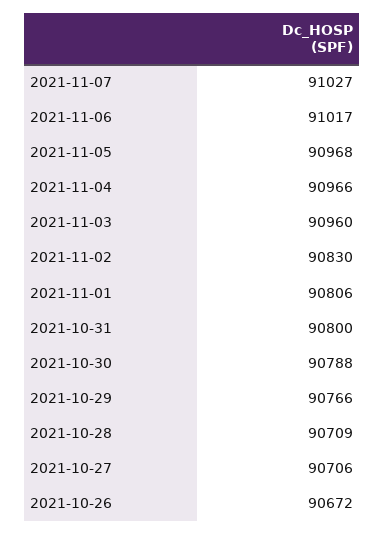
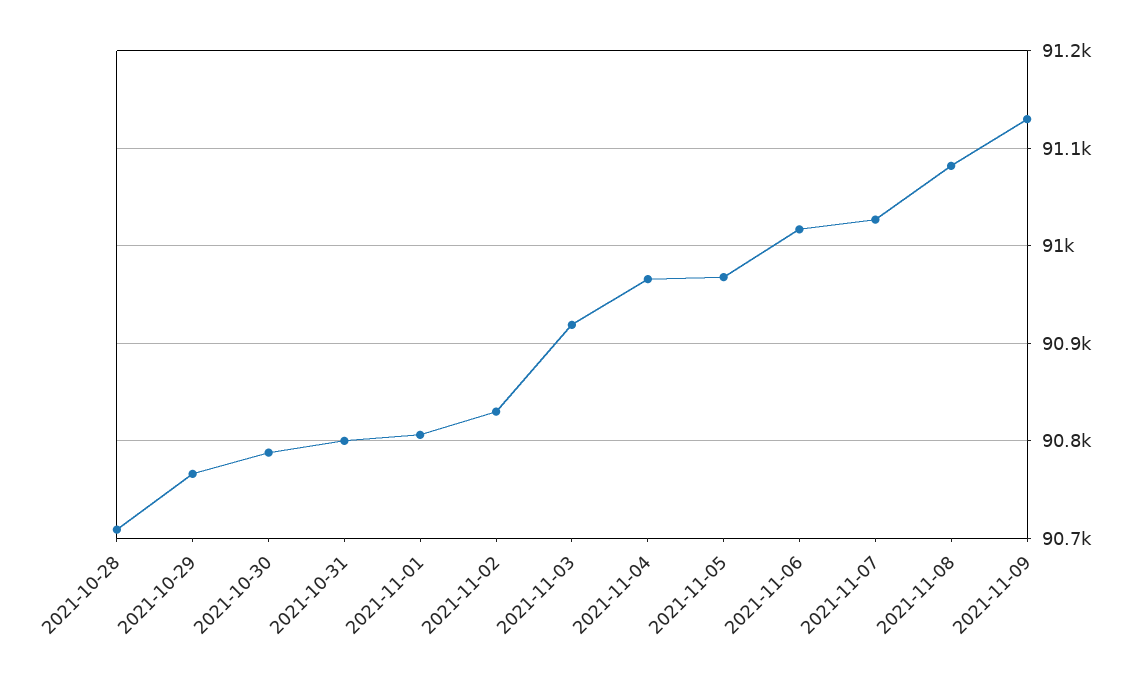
2021-11-03: 90960 -> 90920
2021-10-27: 90706 -> none
2021-10-26: 90672 -> none
2021-11-08: none -> 91080
2021-11-09: none -> 91130

